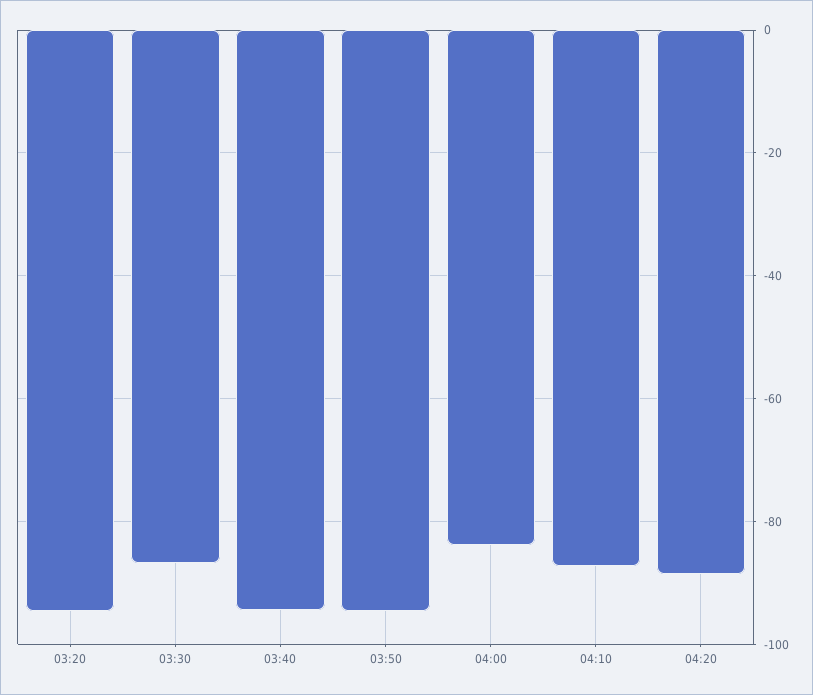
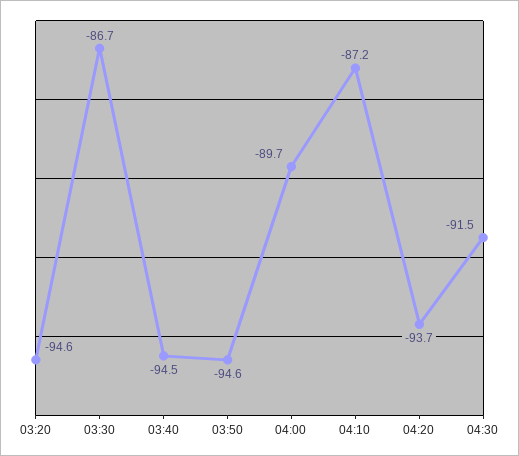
04:00: -84 -> -89.7
04:20: -88 -> -93.7
04:30: none -> -91.5

